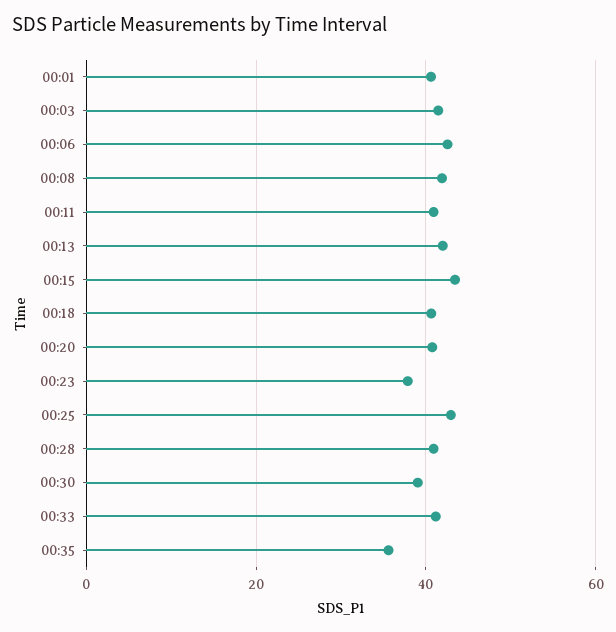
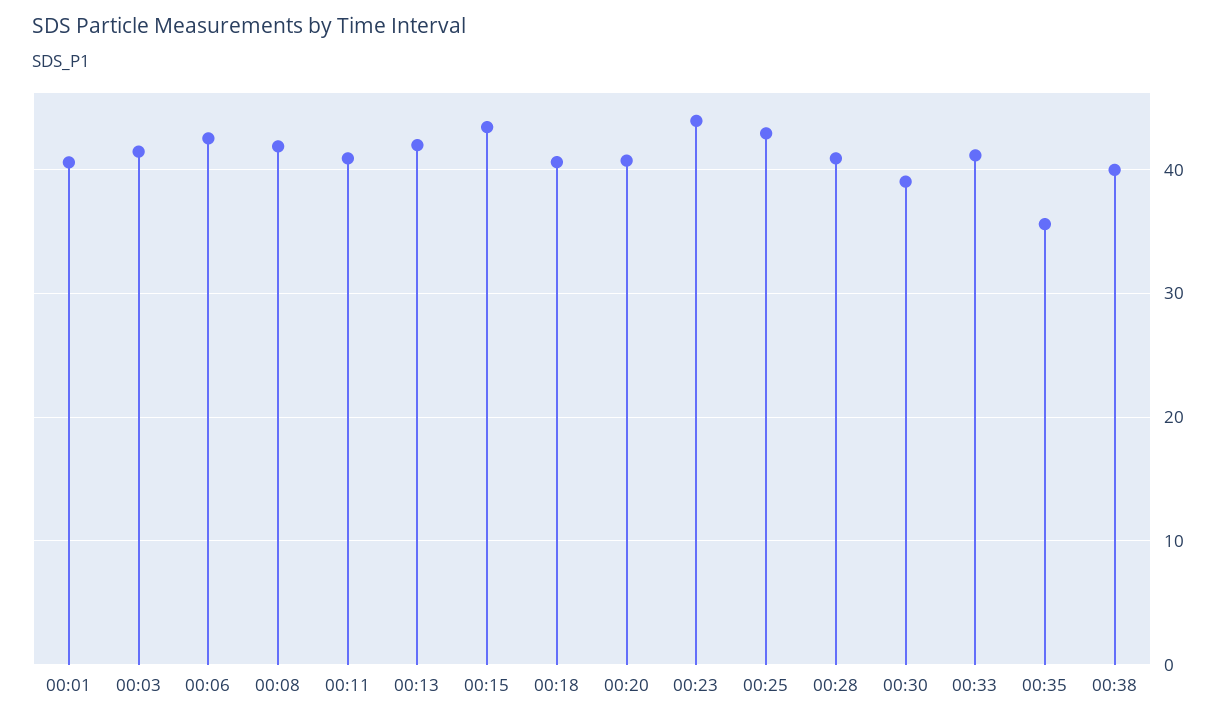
00:23: 38 -> 44
00:38: none -> 40

